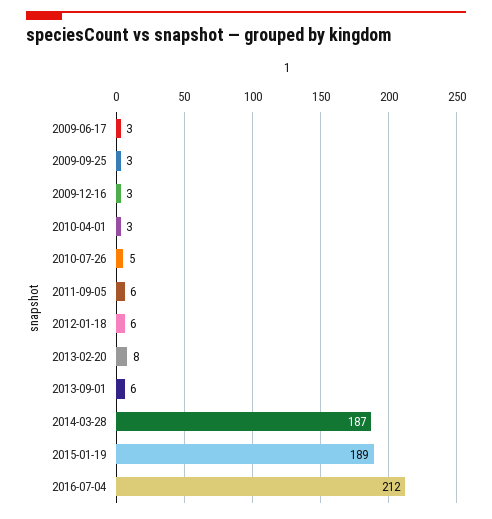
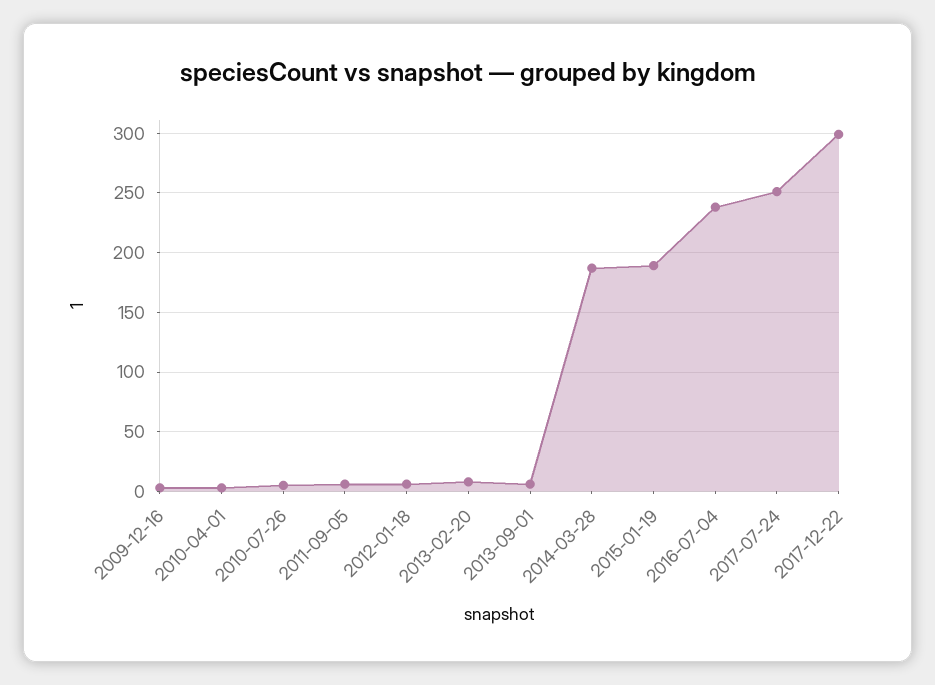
2009-06-17: 3 -> none
2009-09-25: 3 -> none
2016-07-04: 212 -> 240
2017-07-24: none -> 250
2017-12-22: none -> 300

